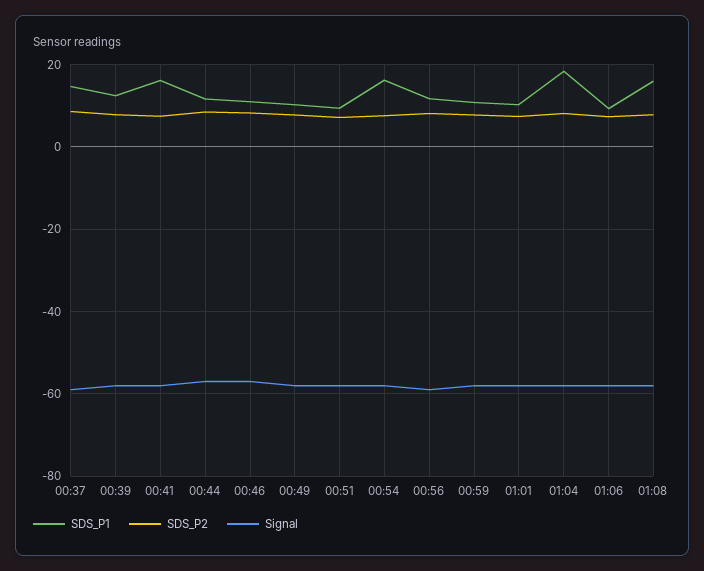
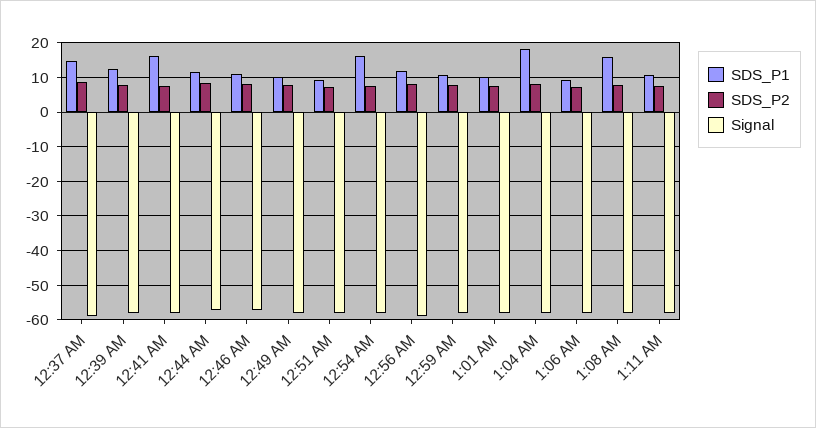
SDS_P1, 1:11 AM: none -> 10
SDS_P2, 1:11 AM: none -> 8
Signal, 1:11 AM: none -> -58

